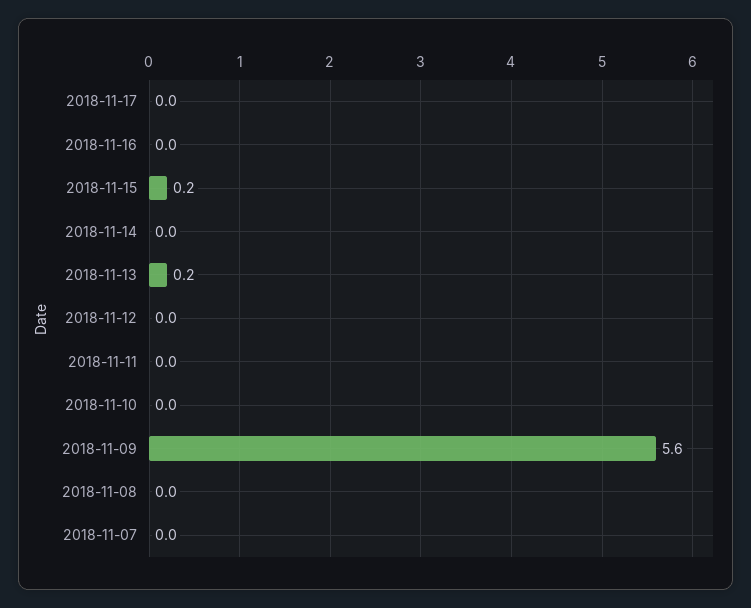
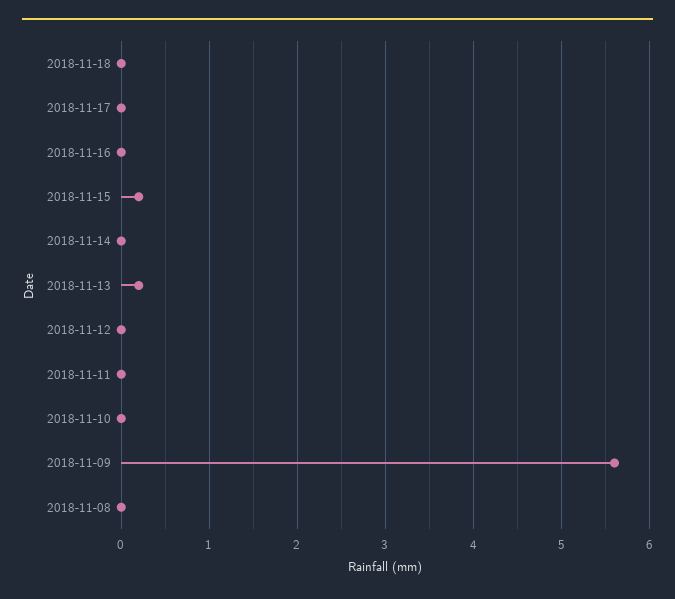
2018-11-07: 0 -> none
2018-11-18: none -> 0

